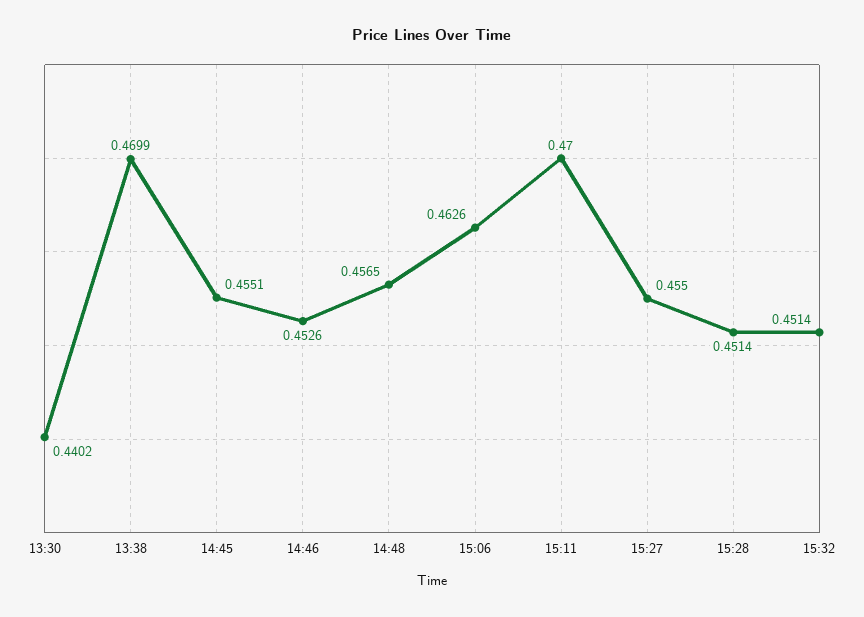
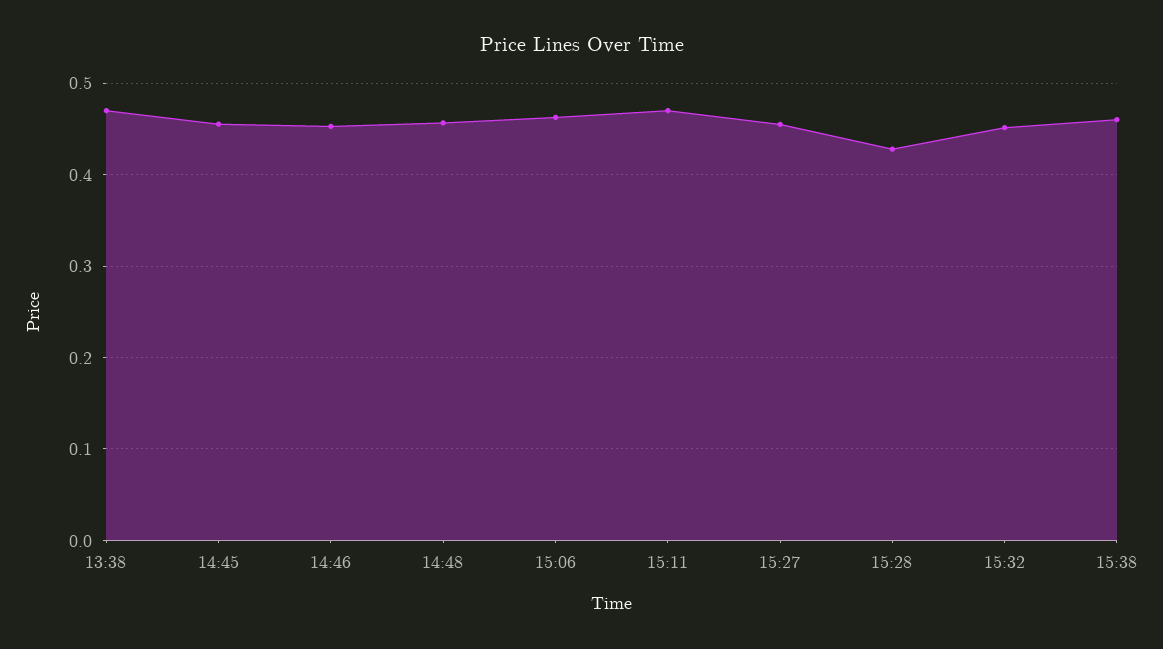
13:30: 0.4402 -> none
15:28: 0.4514 -> 0.43
15:38: none -> 0.46

